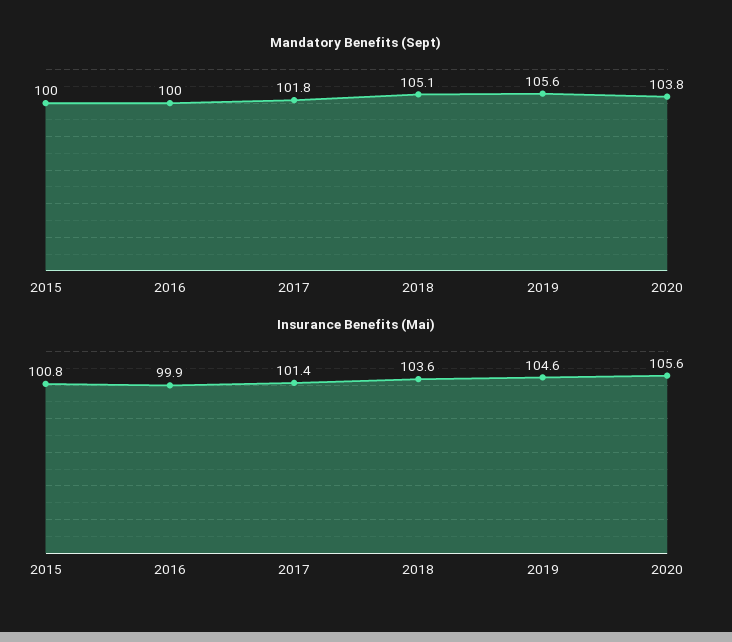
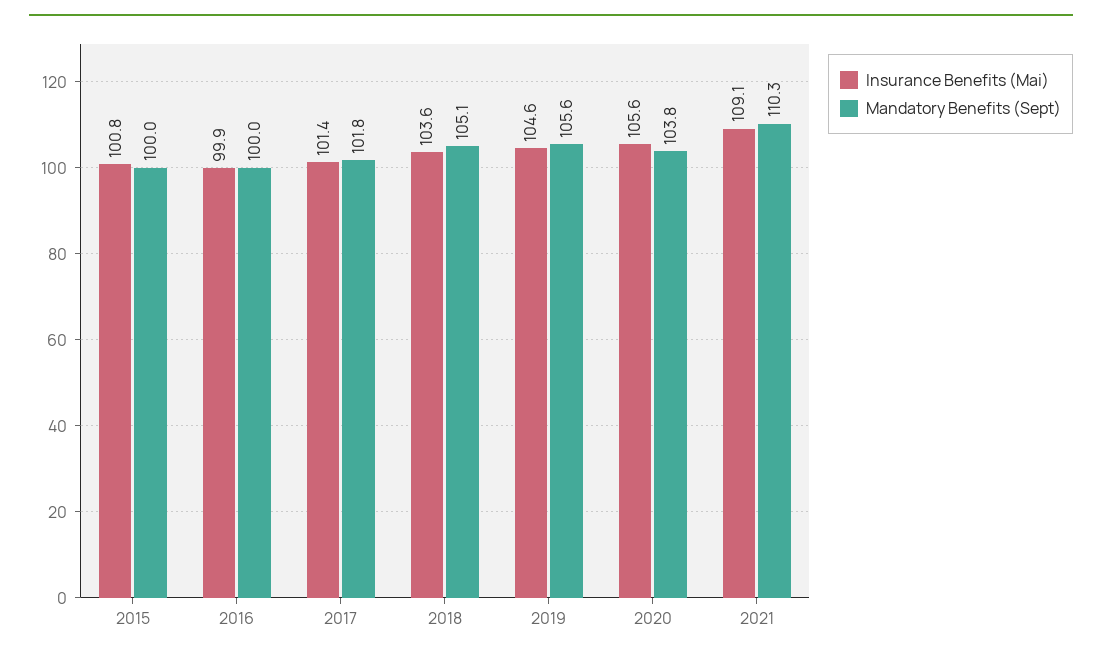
Insurance Benefits (Mai), 2021: none -> 109.1
Mandatory Benefits (Sept), 2021: none -> 110.3

